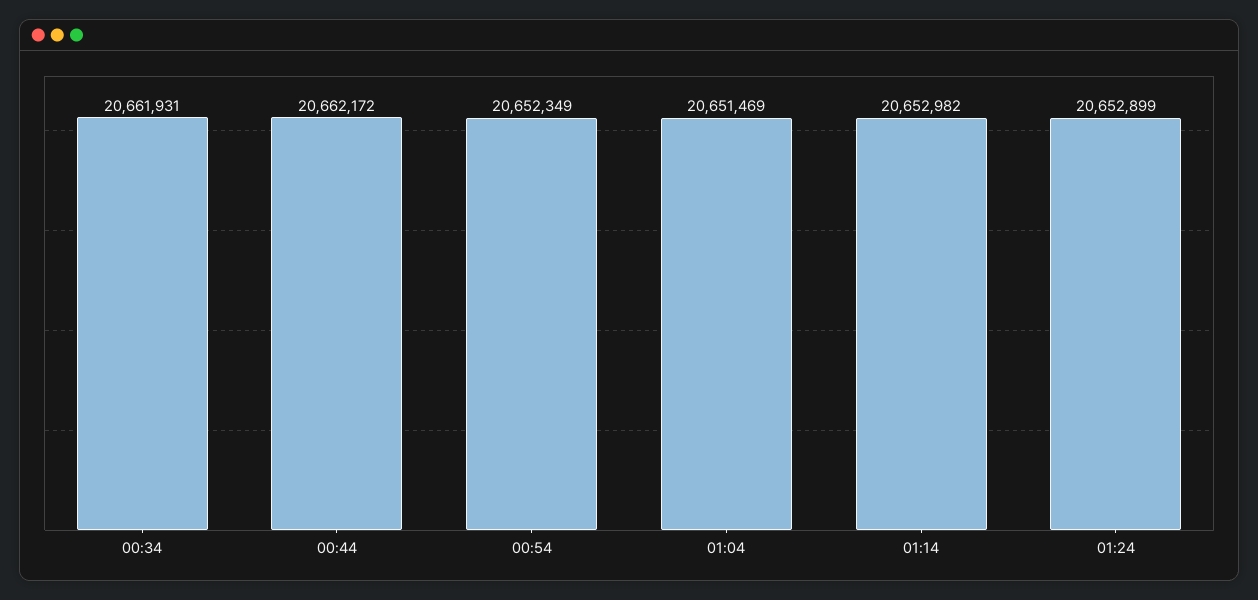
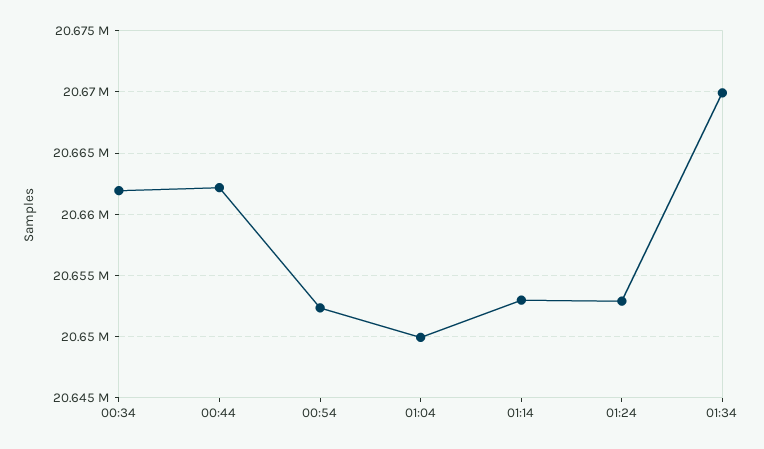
01:04: 20651469 -> 20650000
01:34: none -> 20670000

